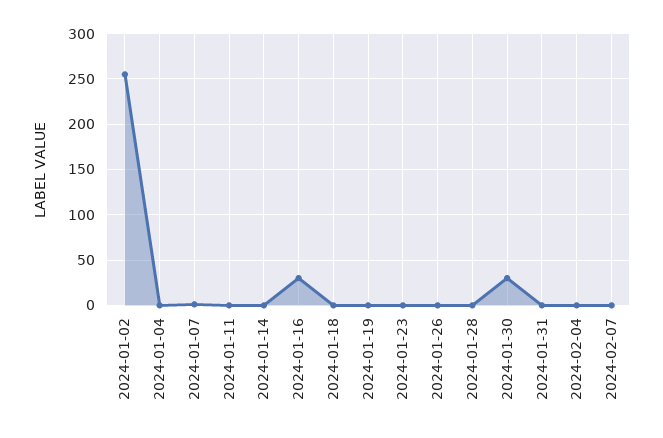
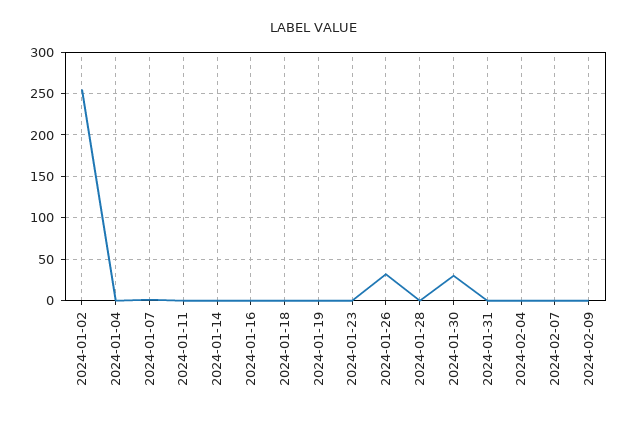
2024-01-16: 30 -> 0
2024-01-26: 0 -> 30
2024-02-09: none -> 0

